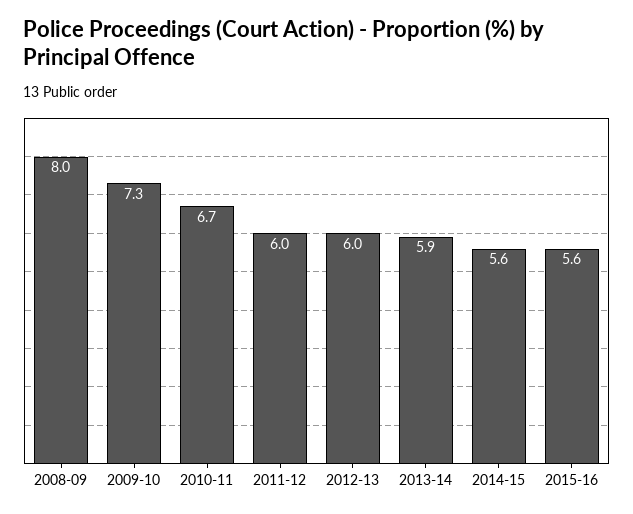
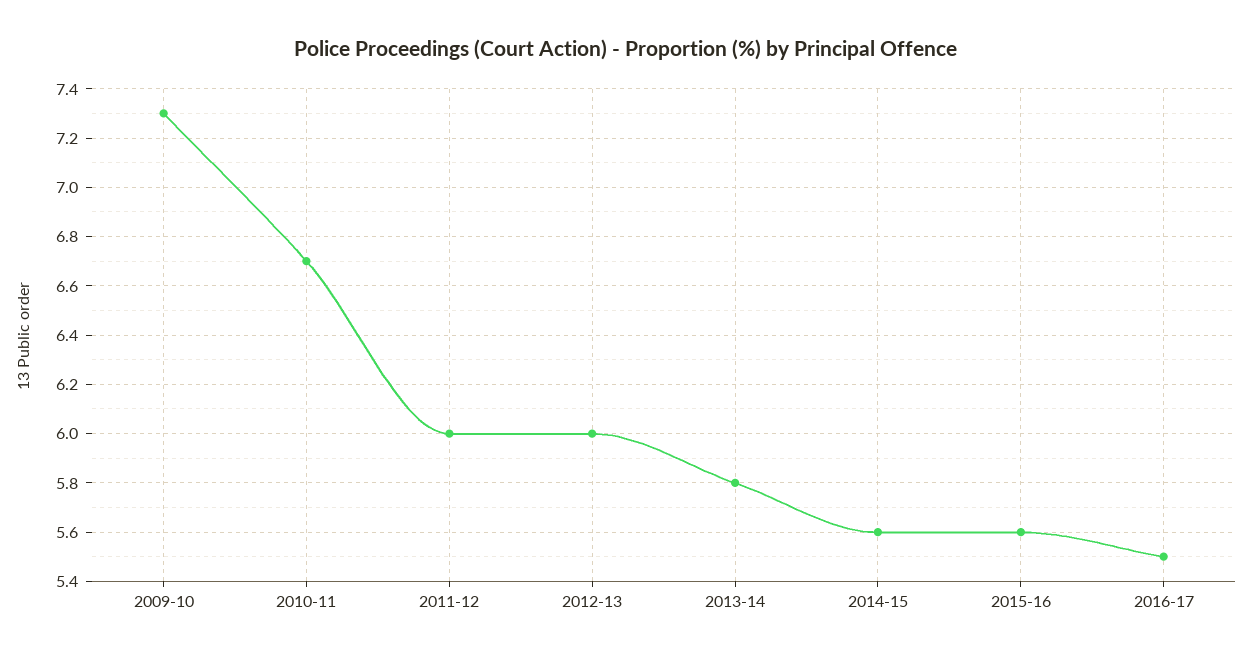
2008-09: 8 -> none
2013-14: 5.9 -> 5.8
2016-17: none -> 5.5

